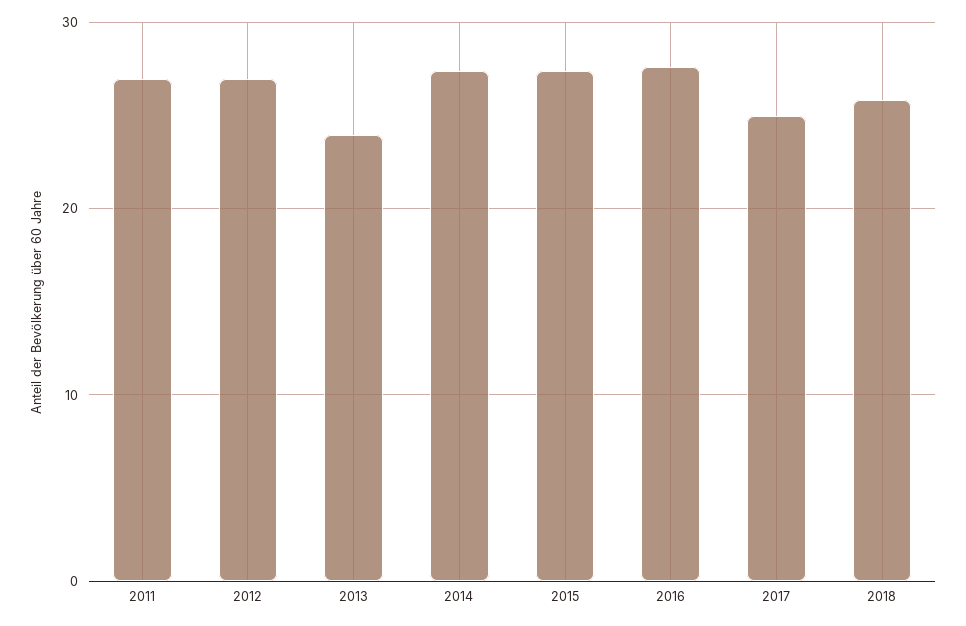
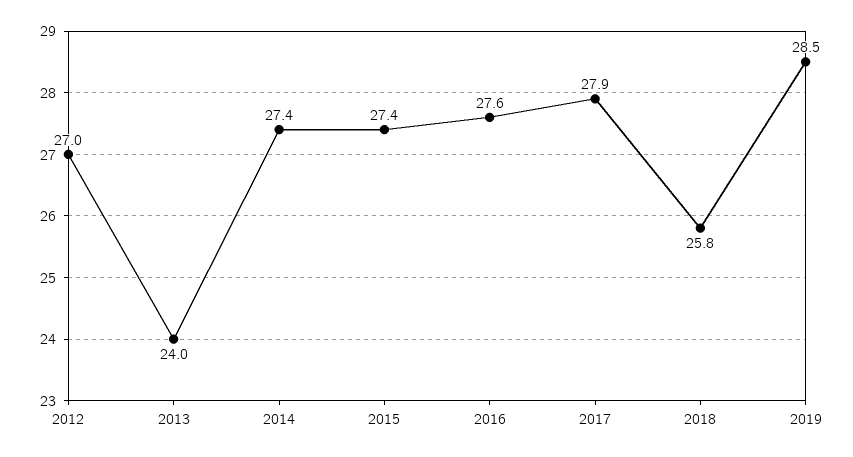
2011: 27 -> none
2017: 25 -> 27.9
2019: none -> 28.5

